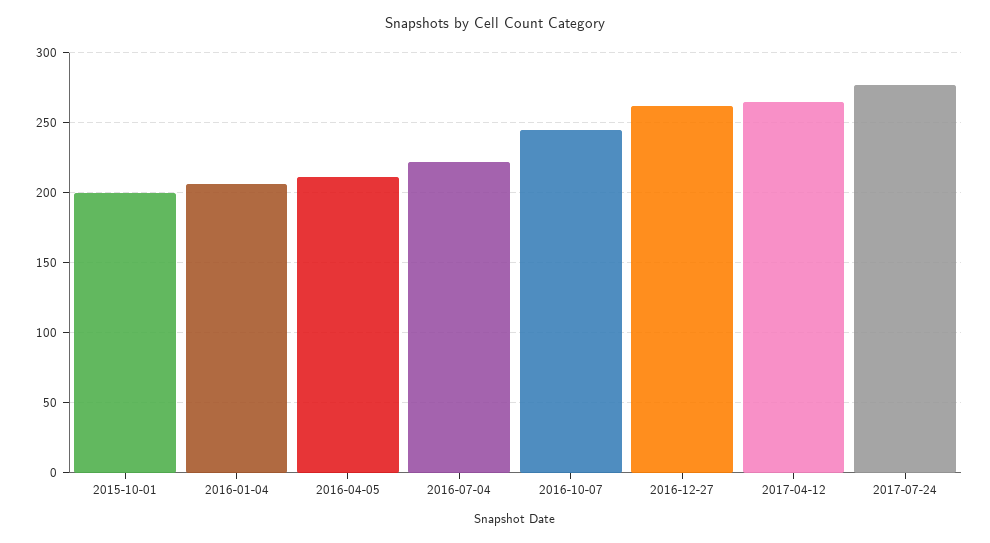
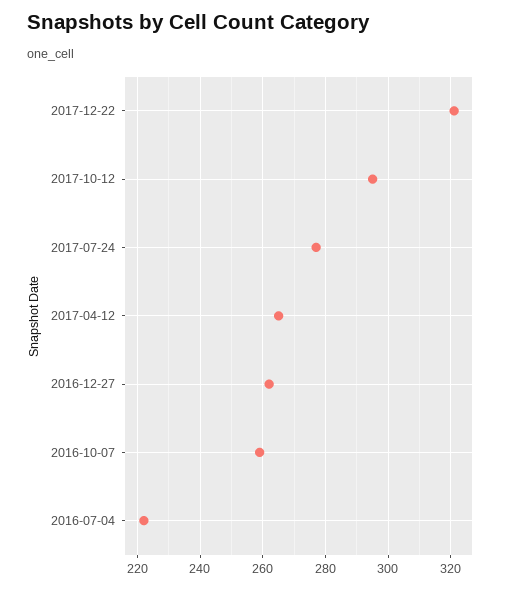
2015-10-01: 200 -> none
2016-01-04: 205 -> none
2016-04-05: 210 -> none
2016-10-07: 245 -> 260
2017-12-22: none -> 320
2017-10-12: none -> 295

